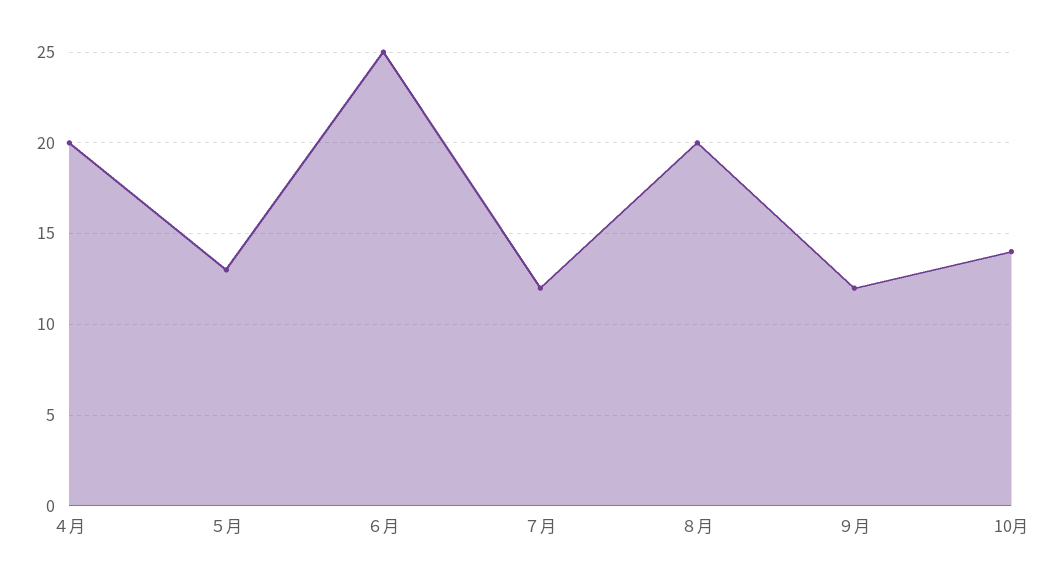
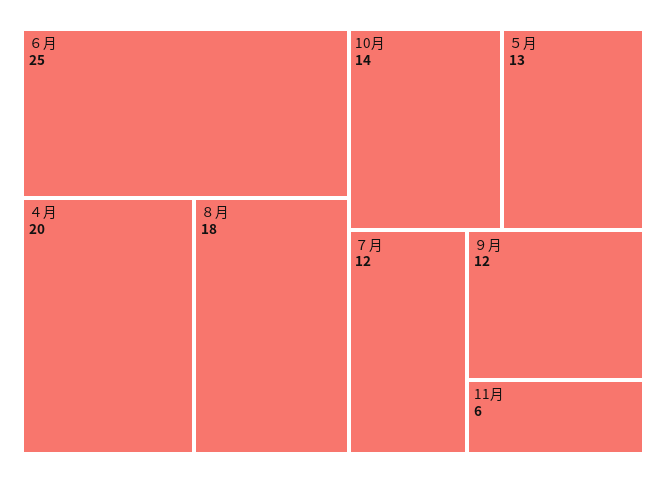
８月: 20 -> 18
11月: none -> 6

